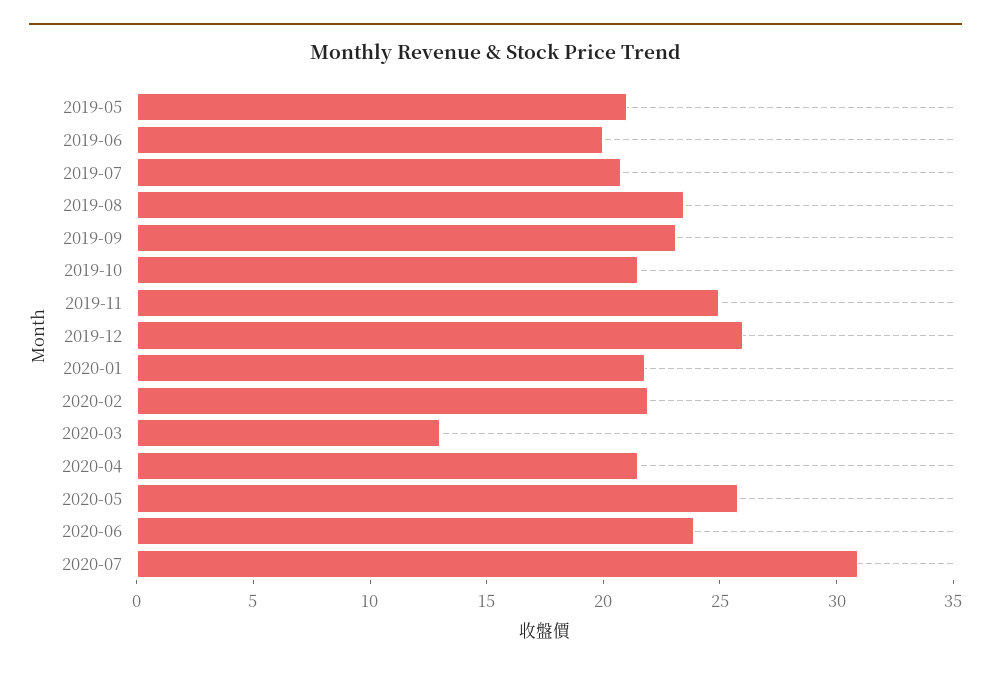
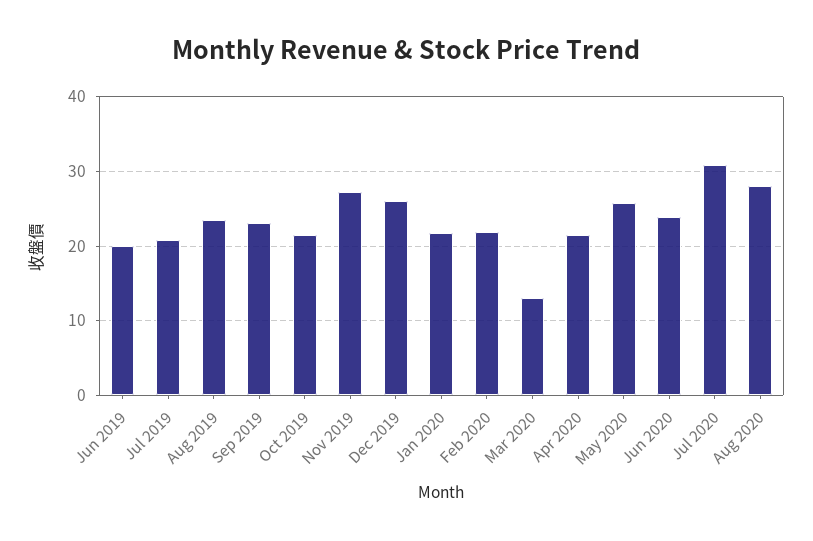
2019-05: 21 -> none
2019-11: 25 -> 27
Aug 2020: none -> 28

